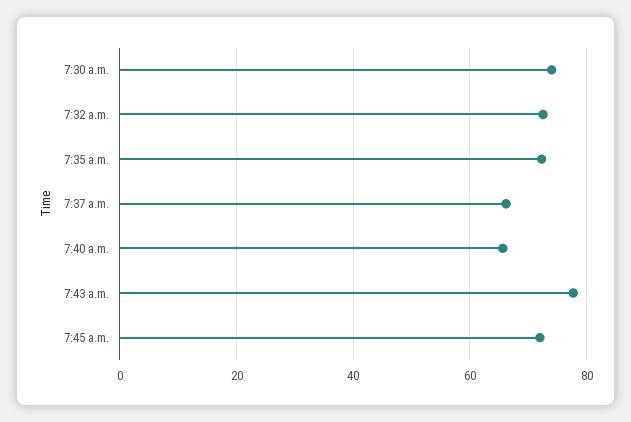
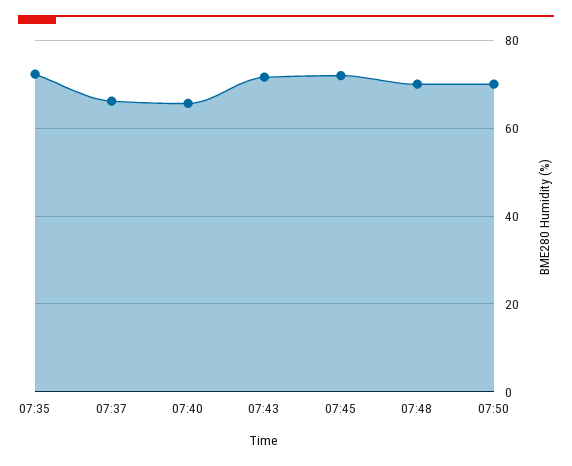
7:30 a.m.: 74 -> none
7:32 a.m.: 72 -> none
7:43 a.m.: 78 -> 72
07:48: none -> 70
07:50: none -> 70

